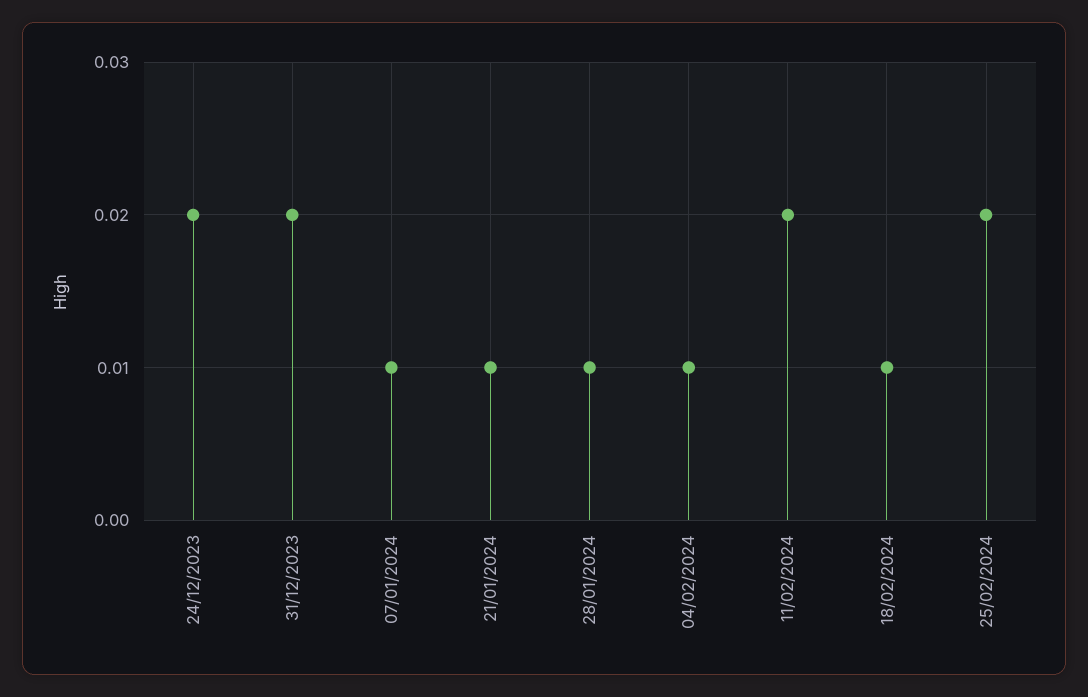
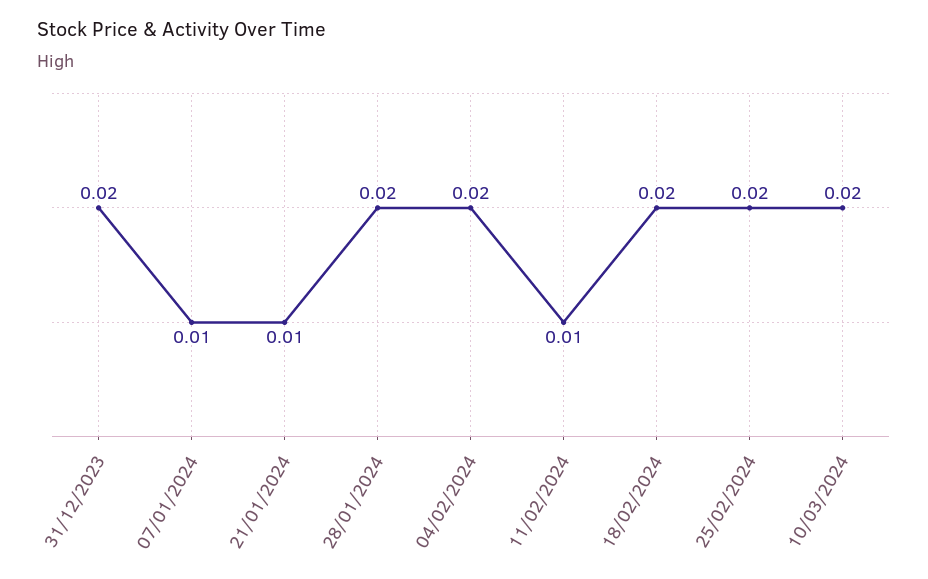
24/12/2023: 0.02 -> none
28/01/2024: 0.01 -> 0.02
04/02/2024: 0.01 -> 0.02
11/02/2024: 0.02 -> 0.01
18/02/2024: 0.01 -> 0.02
10/03/2024: none -> 0.02

